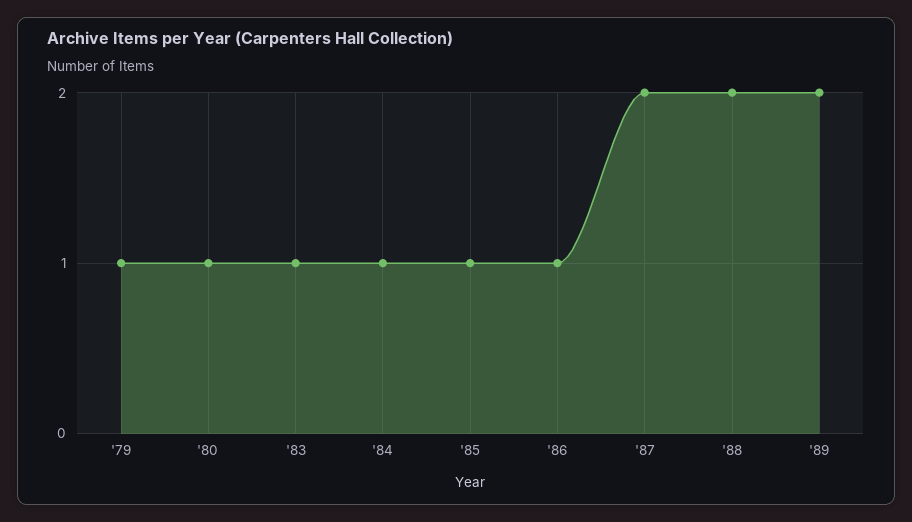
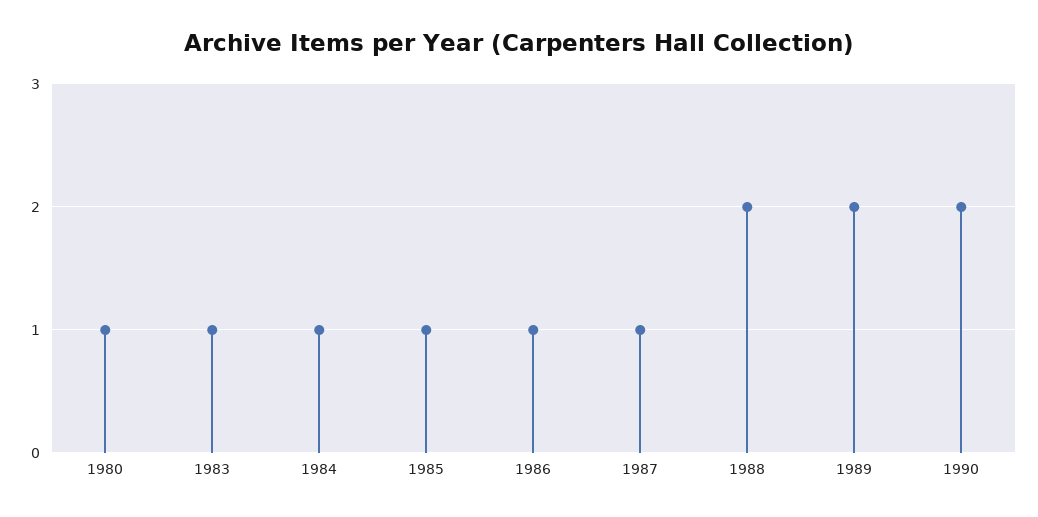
'79: 1 -> none
'87: 2 -> 1
1990: none -> 2

